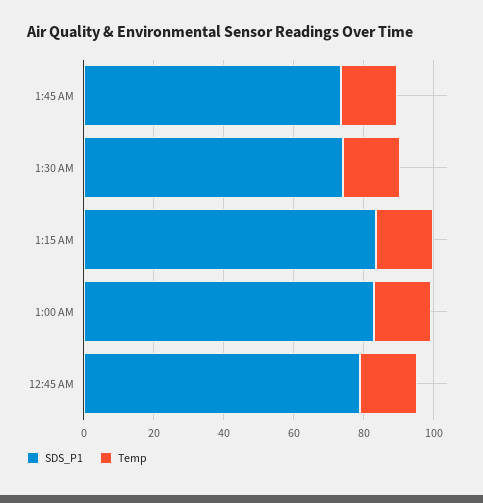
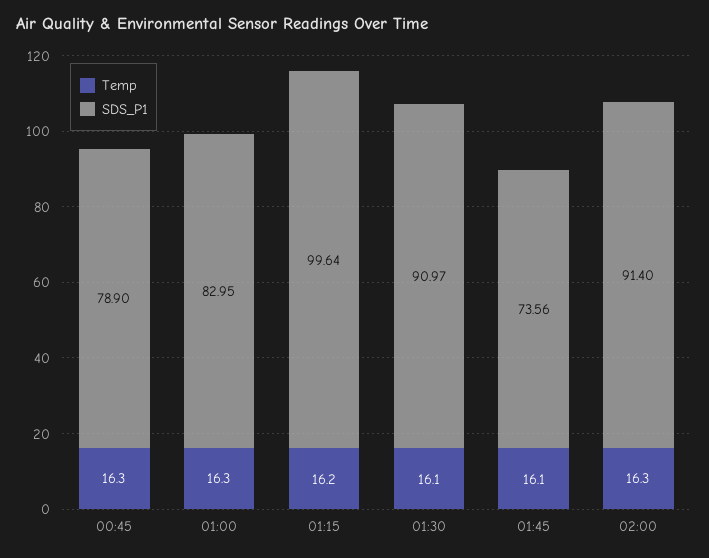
SDS_P1, 1:30 AM: 75 -> 90.97
SDS_P1, 1:15 AM: 85 -> 99.64
Temp, 02:00: none -> 16.3
SDS_P1, 02:00: none -> 91.4

